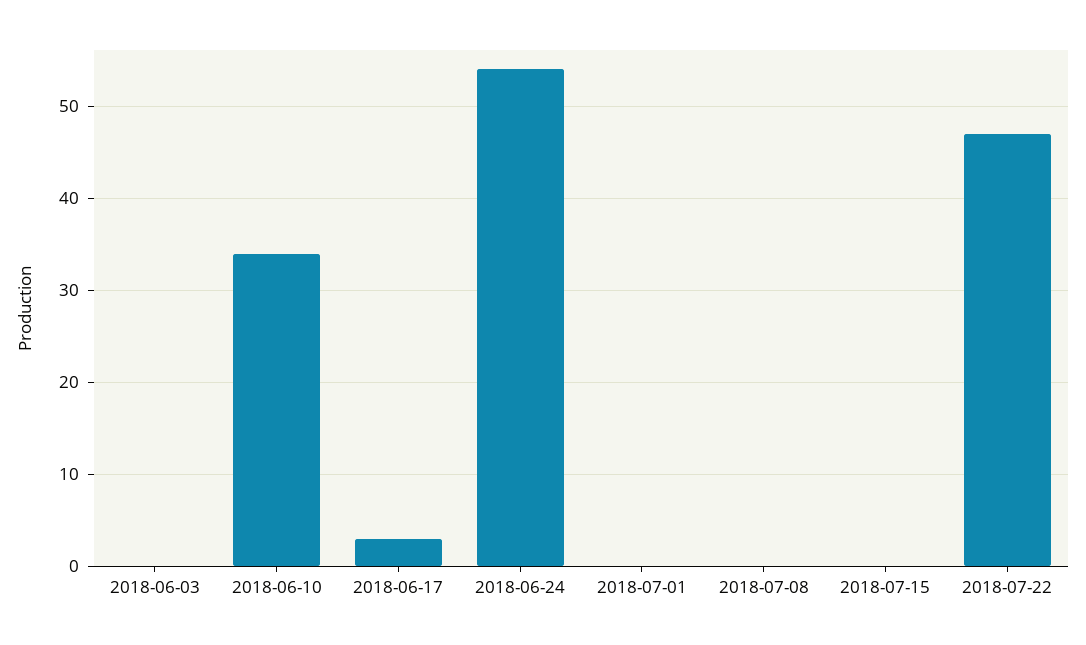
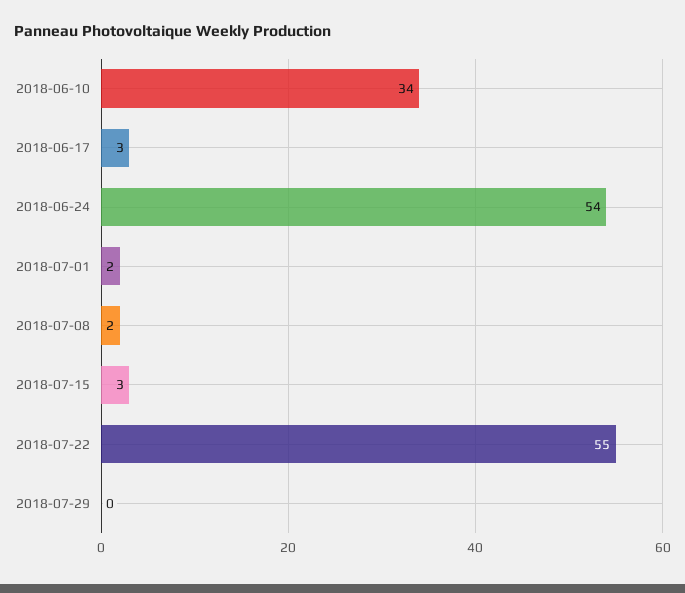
2018-06-03: 0 -> none
2018-07-01: 0 -> 2
2018-07-08: 0 -> 2
2018-07-15: 0 -> 3
2018-07-22: 47 -> 55
2018-07-29: none -> 0

